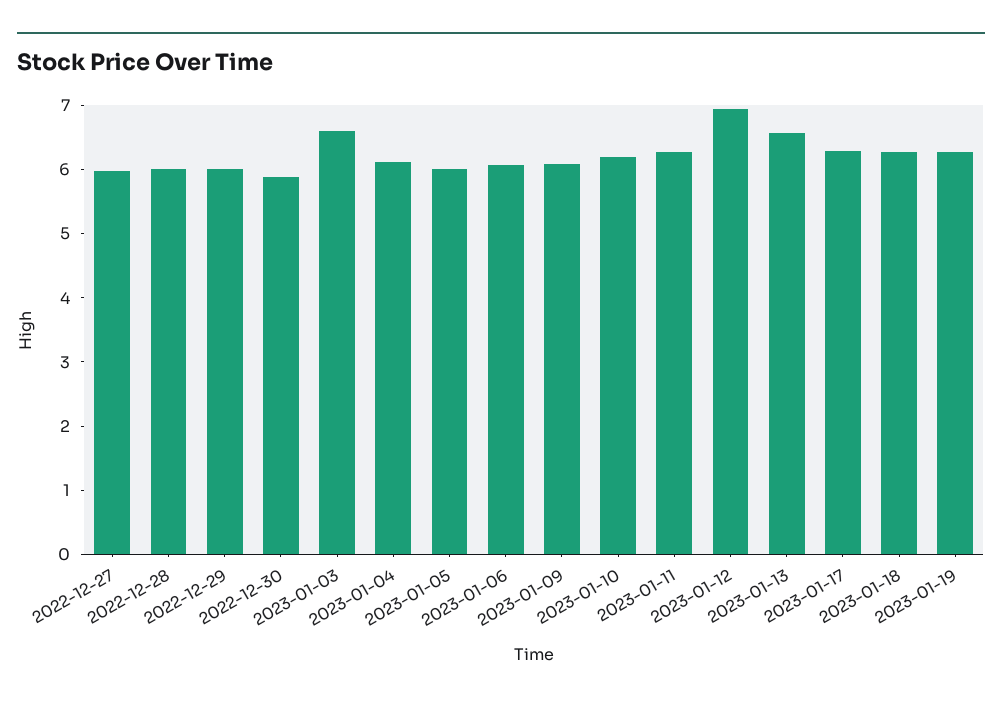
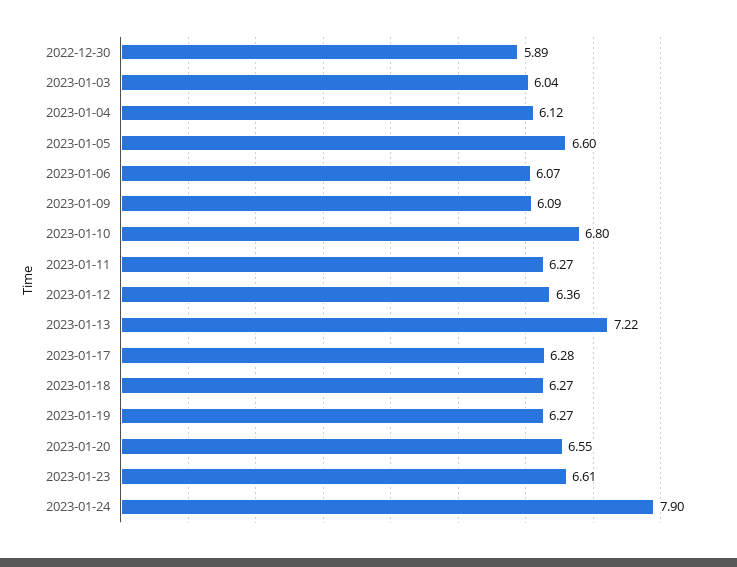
2022-12-27: 6 -> none
2022-12-28: 6 -> none
2022-12-29: 6 -> none
2023-01-03: 6.6 -> 6.04
2023-01-05: 6 -> 6.6
2023-01-10: 6.2 -> 6.8
2023-01-12: 7 -> 6.36
2023-01-13: 6.6 -> 7.22
2023-01-20: none -> 6.55
2023-01-23: none -> 6.61
2023-01-24: none -> 7.9

